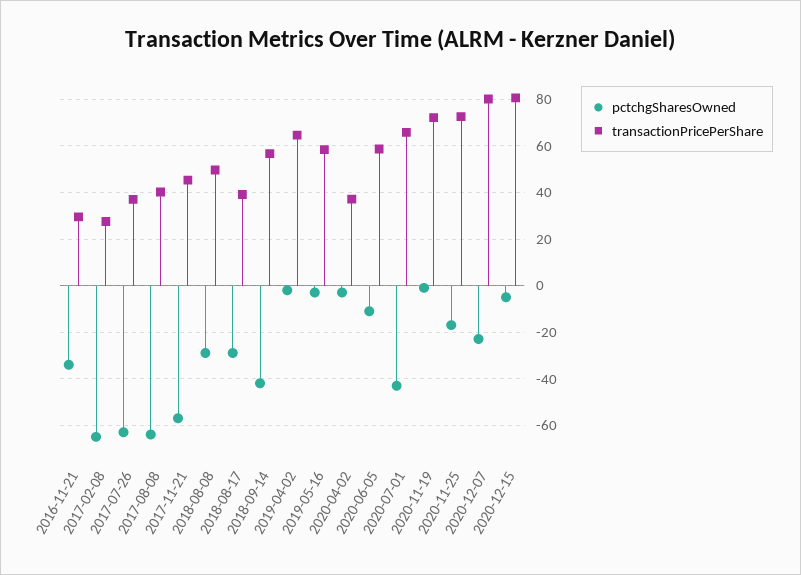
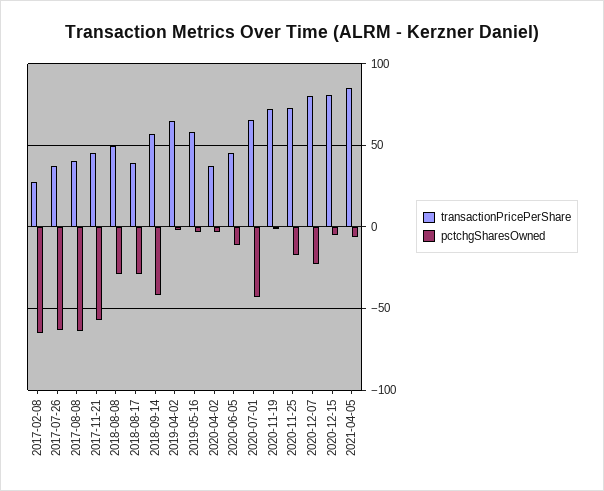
pctchgSharesOwned, 2016-11-21: -35 -> none
transactionPricePerShare, 2016-11-21: 30 -> none
transactionPricePerShare, 2020-06-05: 60 -> 45
transactionPricePerShare, 2021-04-05: none -> 85
pctchgSharesOwned, 2021-04-05: none -> -5

